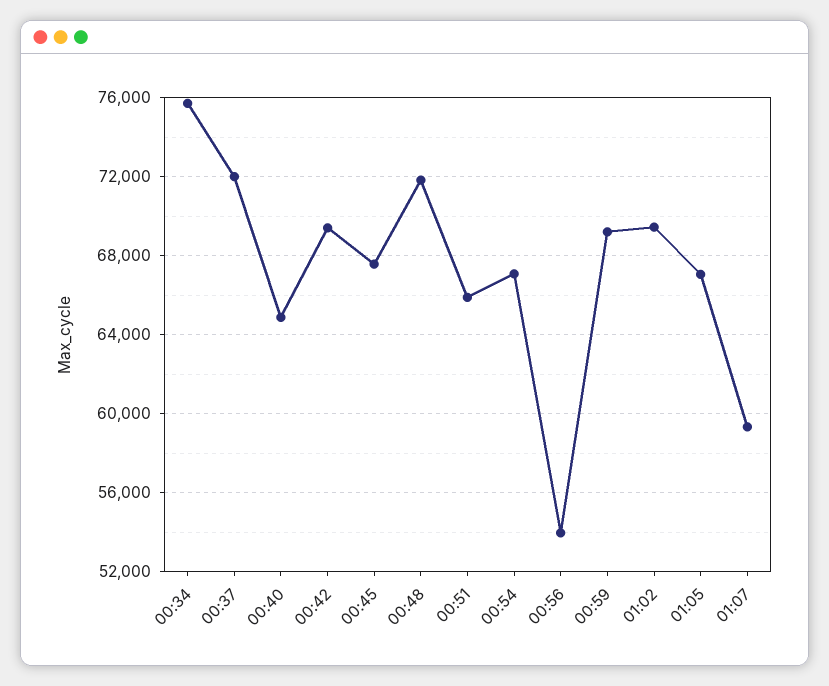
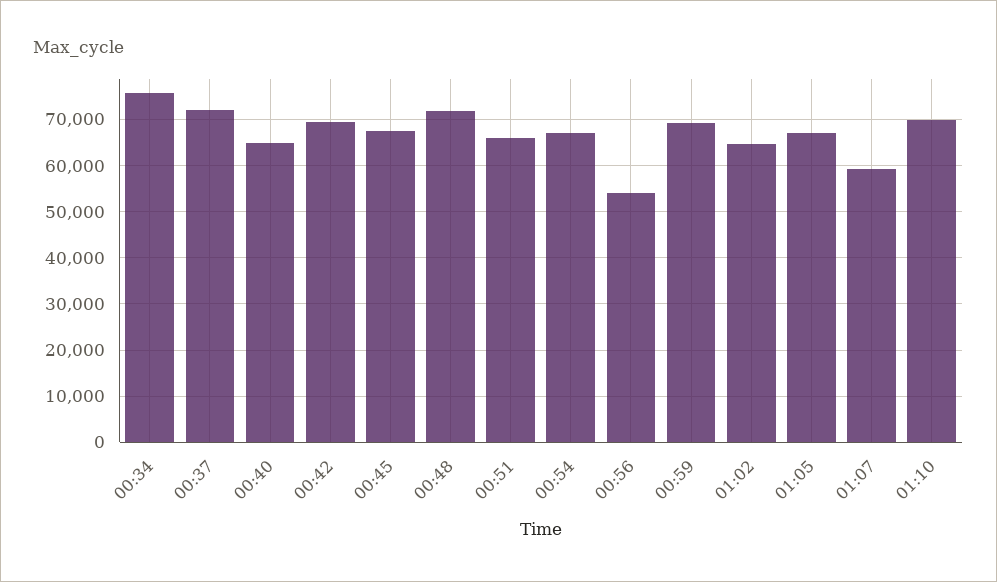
01:02: 69500 -> 64000
01:10: none -> 70000

